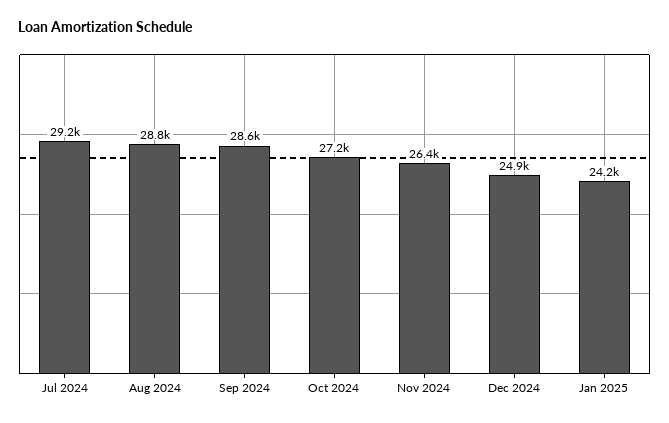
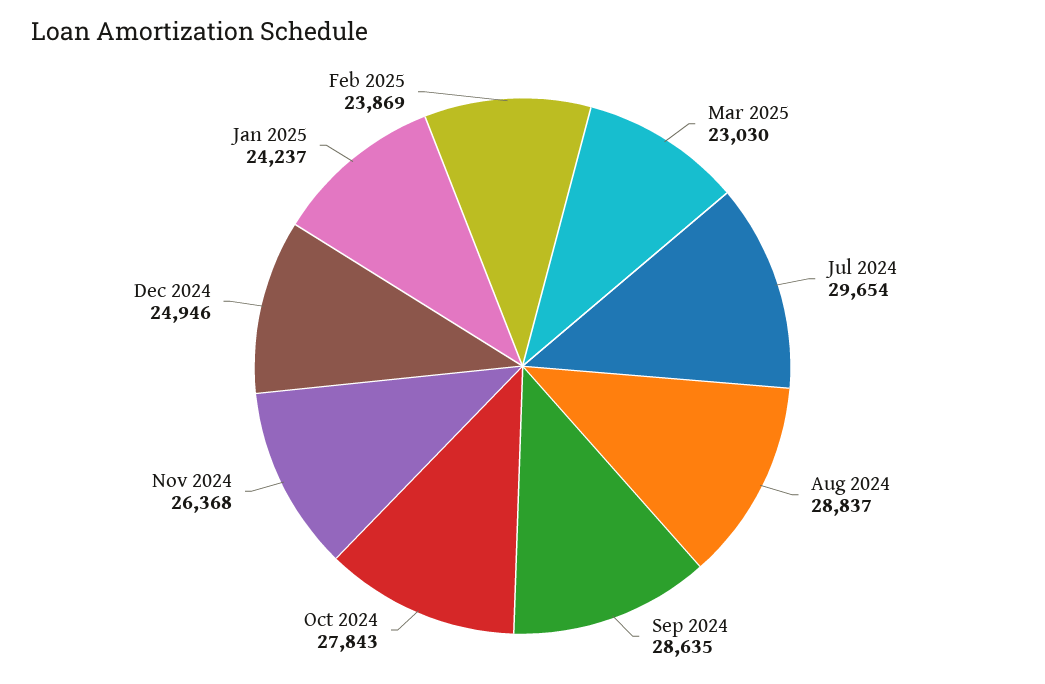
Jul 2024: 29200 -> 29654
Oct 2024: 27200 -> 27843
Mar 2025: none -> 23030
Feb 2025: none -> 23869

